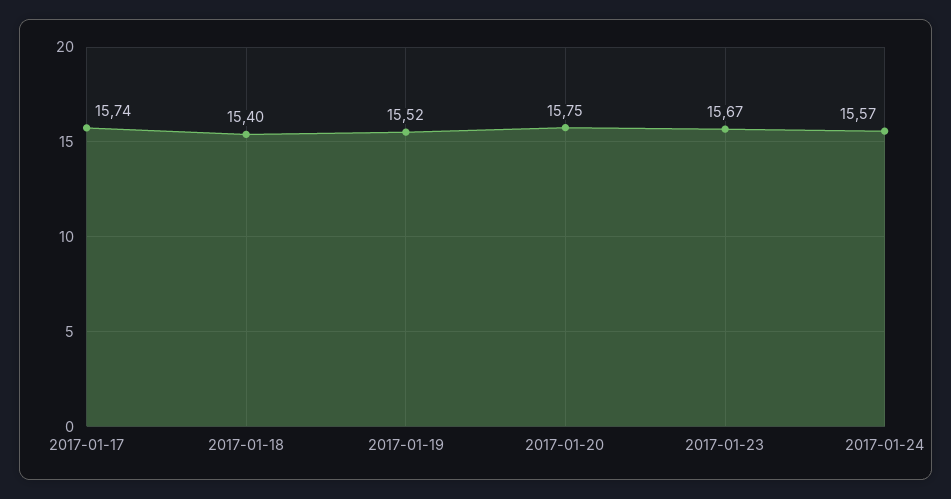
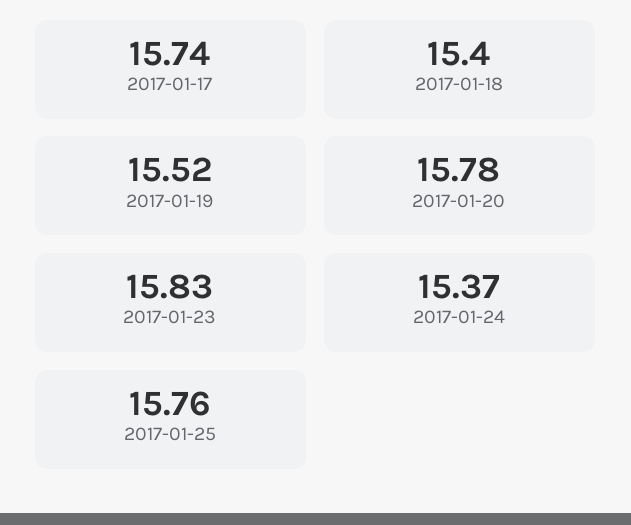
2017-01-20: 15.75 -> 15.78
2017-01-23: 15.67 -> 15.83
2017-01-24: 15.57 -> 15.37
2017-01-25: none -> 15.76

